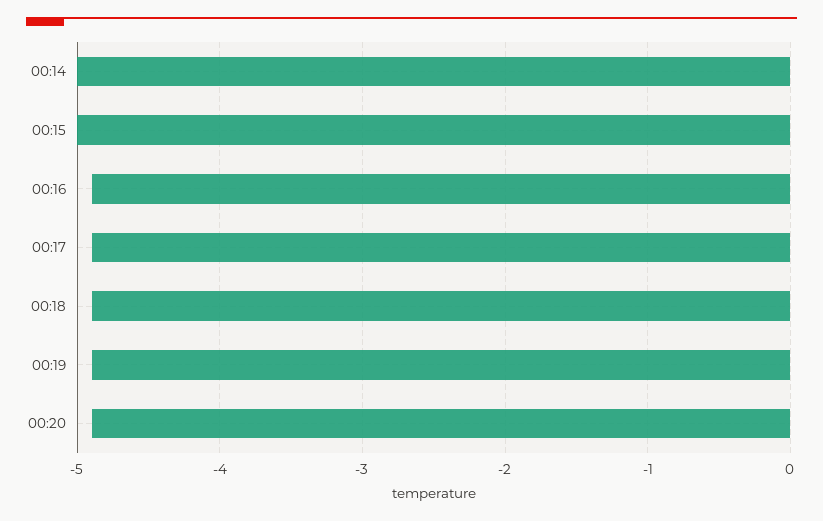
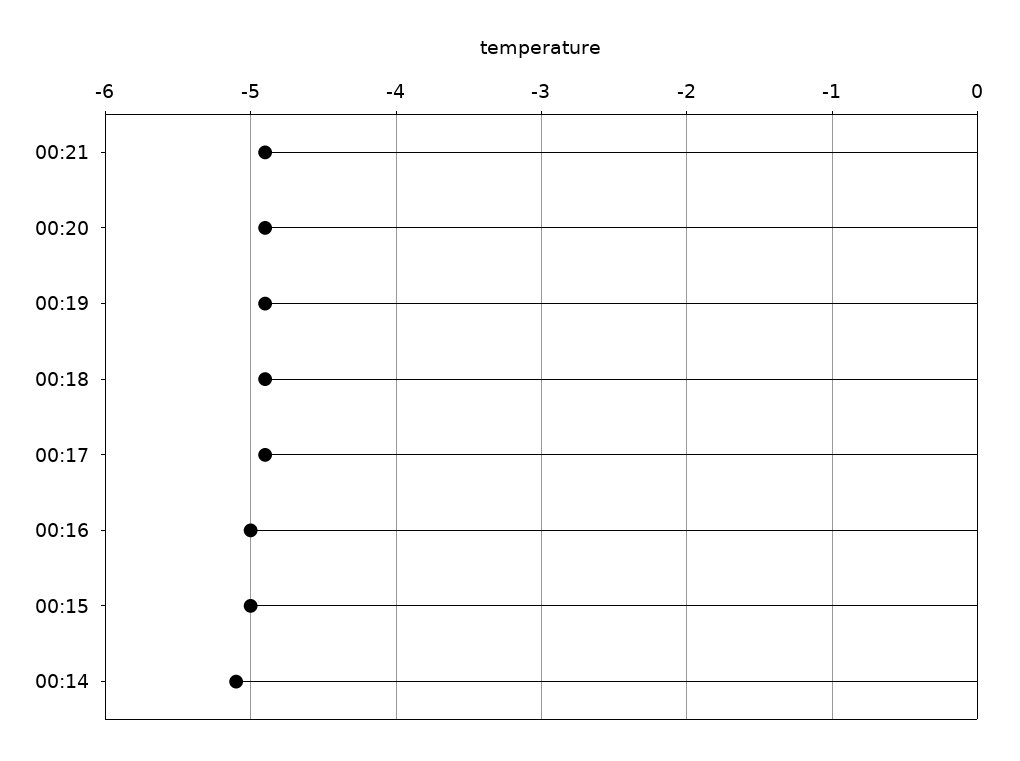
00:14: -5 -> -5.1
00:16: -4.9 -> -5
00:21: none -> -4.9

